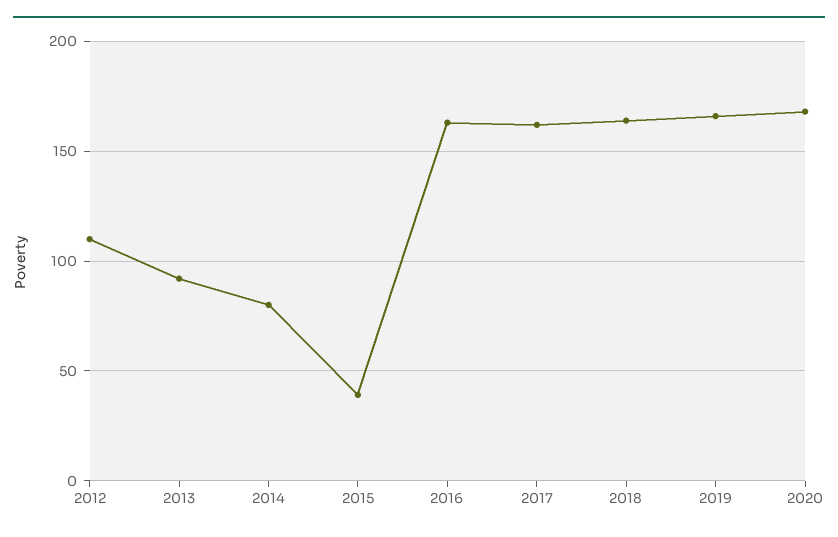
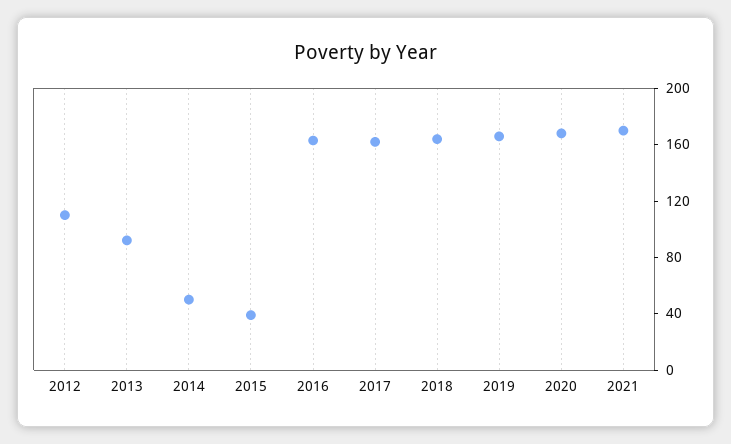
2014: 80 -> 50
2021: none -> 170

